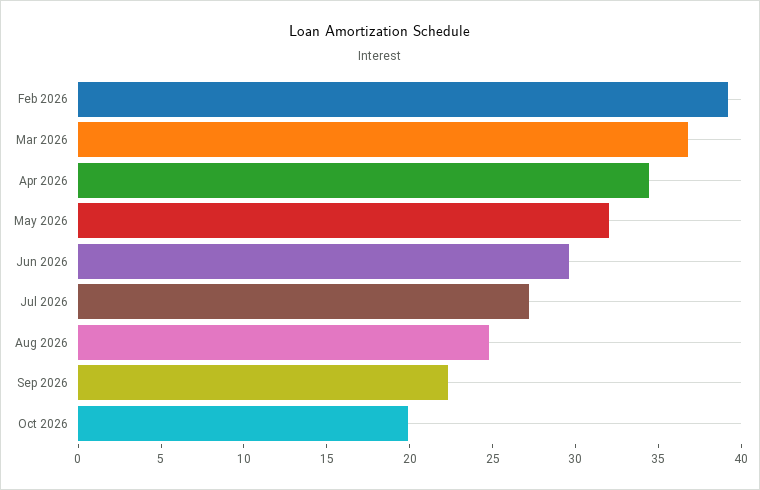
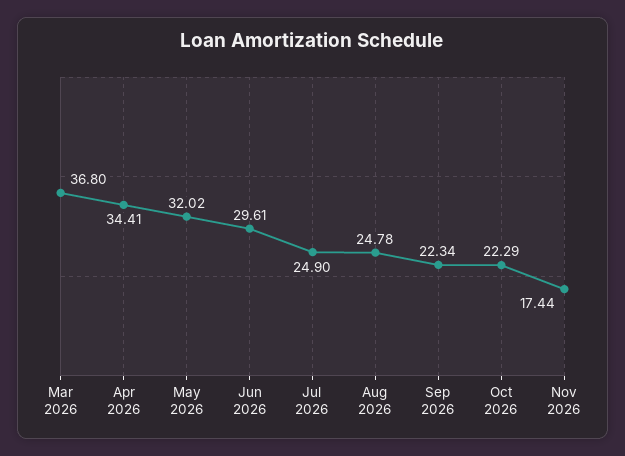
Feb 2026: 39 -> none
Jul 2026: 27 -> 24.9
Oct 2026: 20 -> 22.29
Nov 2026: none -> 17.44

